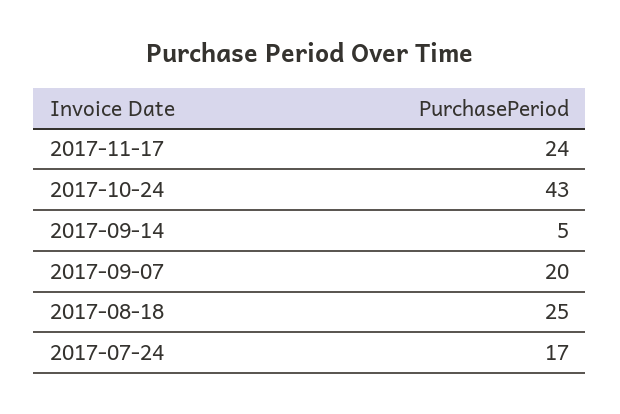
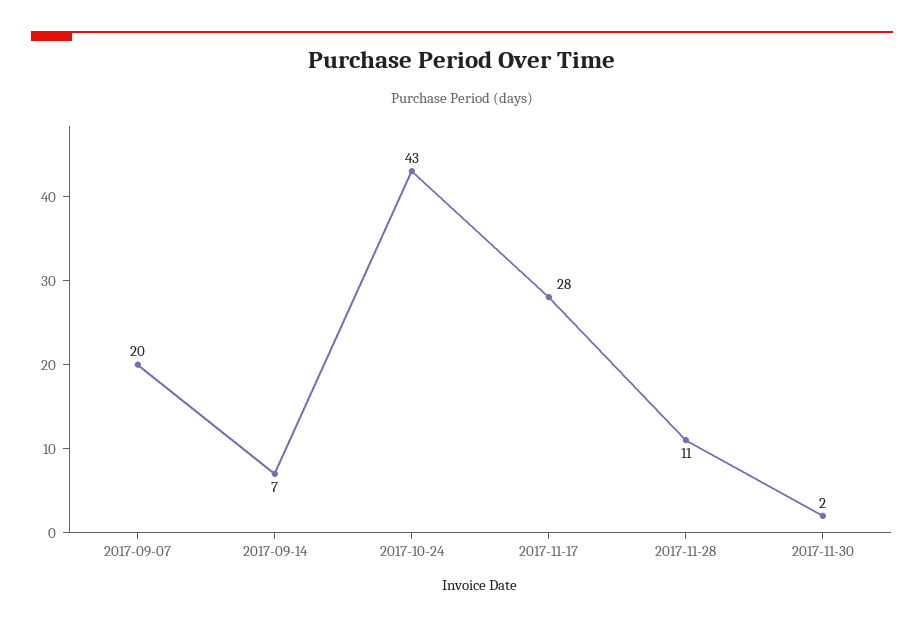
2017-11-17: 24 -> 28
2017-09-14: 5 -> 7
2017-08-18: 25 -> none
2017-07-24: 17 -> none
2017-11-28: none -> 11
2017-11-30: none -> 2

